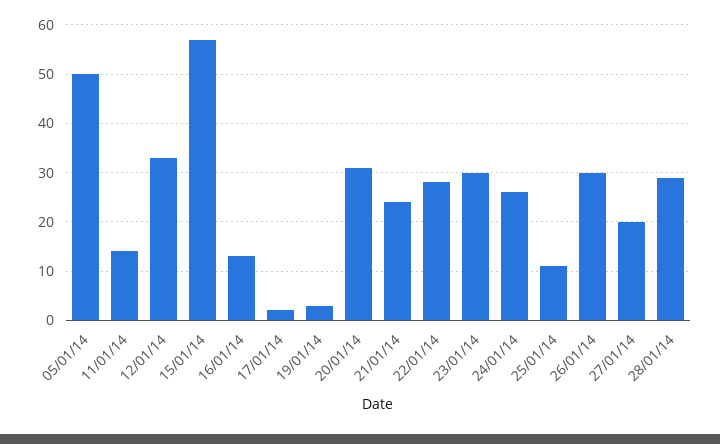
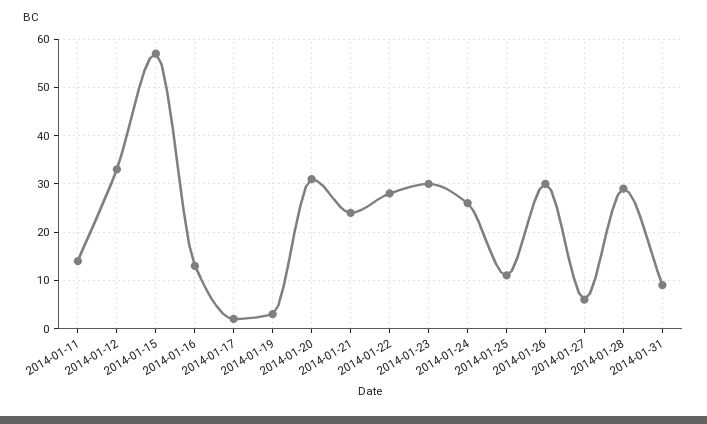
05/01/14: 50 -> none
27/01/14: 20 -> 5
2014-01-31: none -> 10

